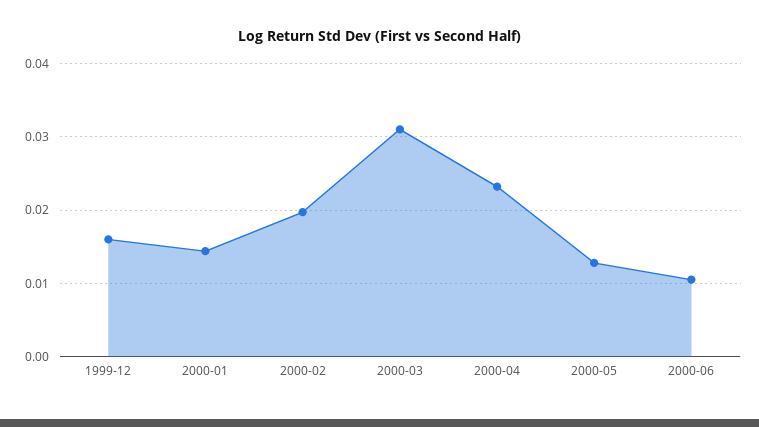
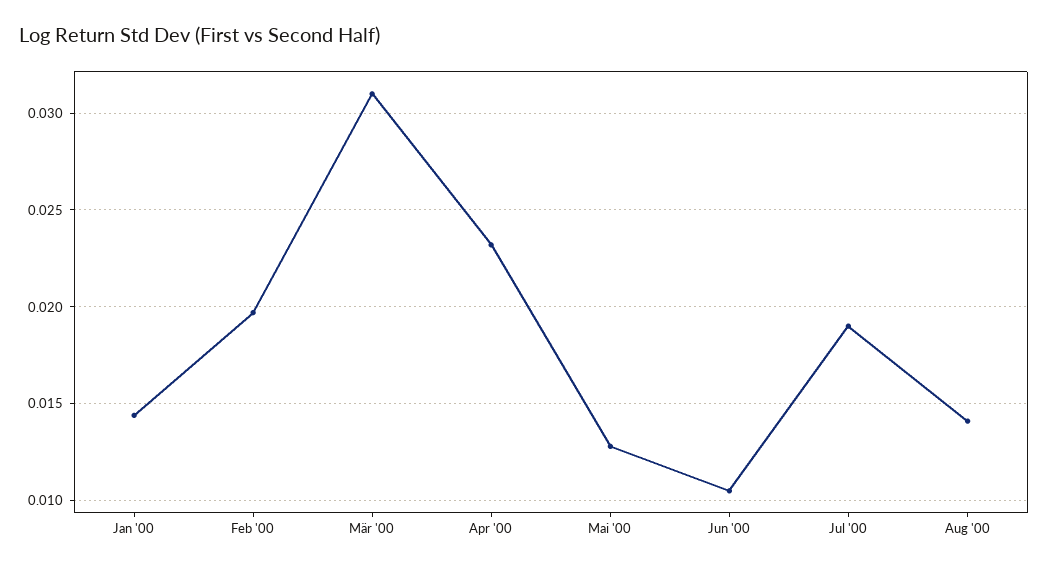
1999-12: 0.016 -> none
Jul '00: none -> 0.019
Aug '00: none -> 0.014

